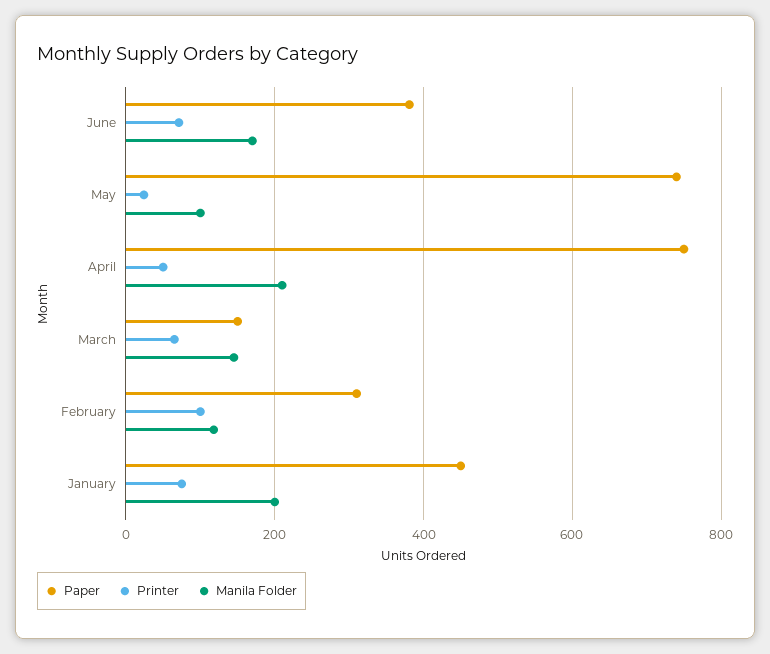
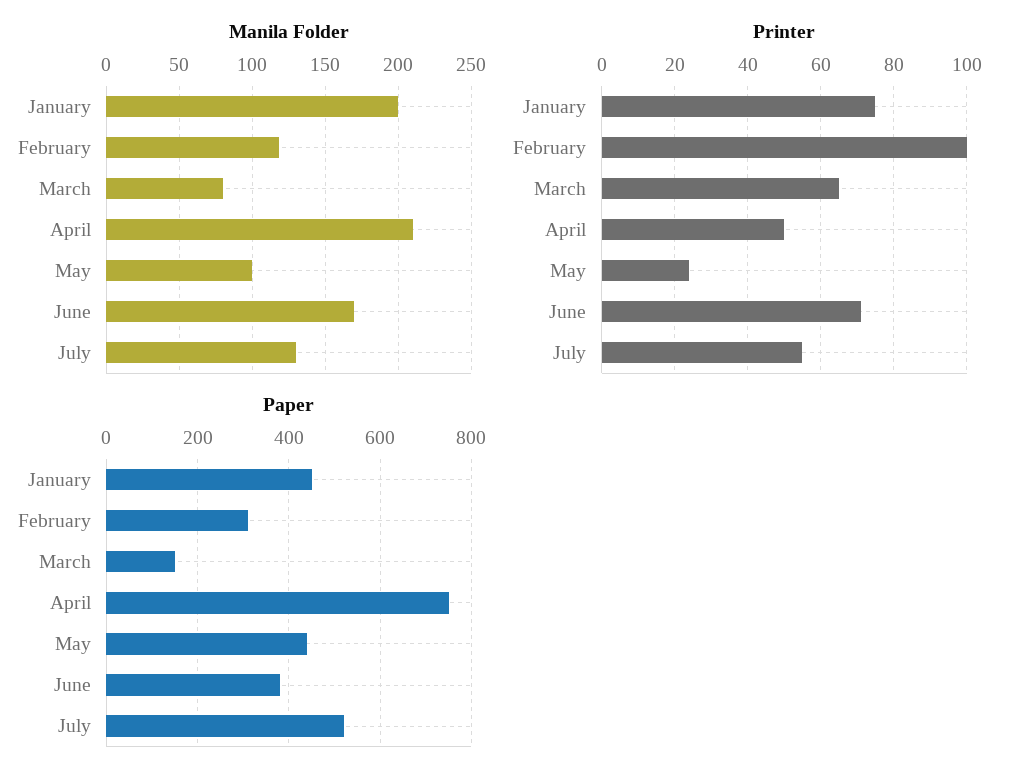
Paper, May: 740 -> 440
Manila Folder, March: 140 -> 80
Manila Folder, July: none -> 130
Printer, July: none -> 55
Paper, July: none -> 520

